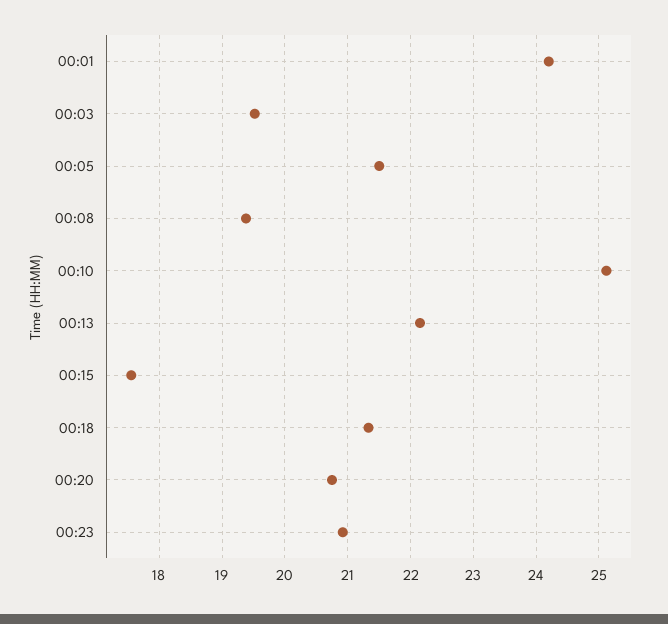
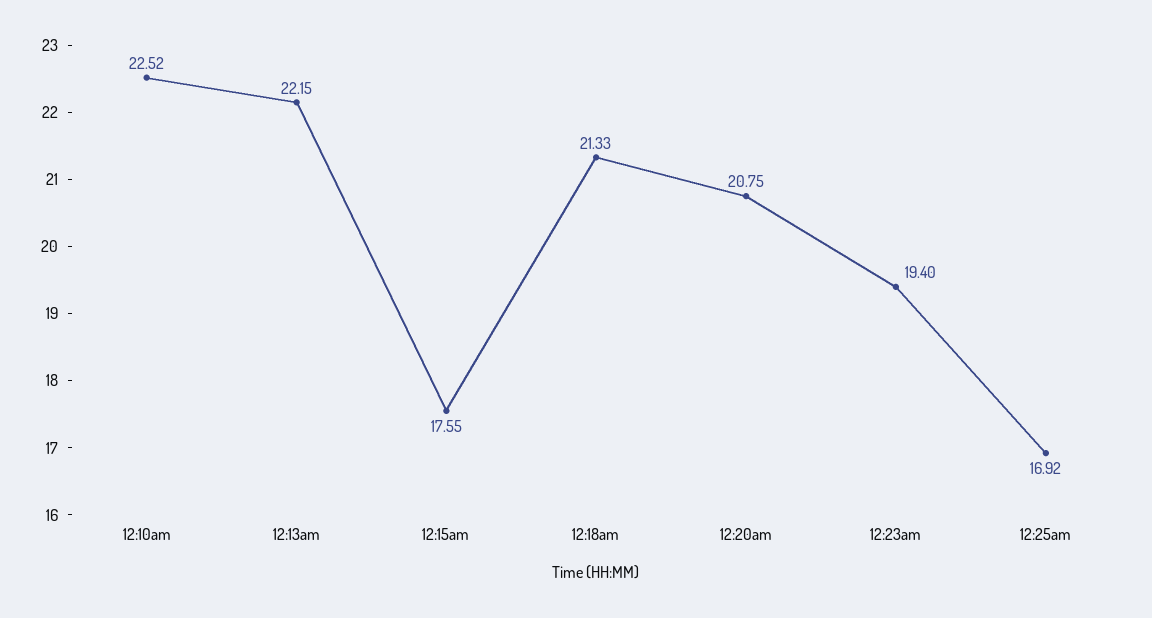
00:01: 24.2 -> none
00:03: 19.5 -> none
00:05: 21.5 -> none
00:08: 19.4 -> none
00:10: 25.1 -> 22.52
00:23: 20.9 -> 19.4
12:25am: none -> 16.92

